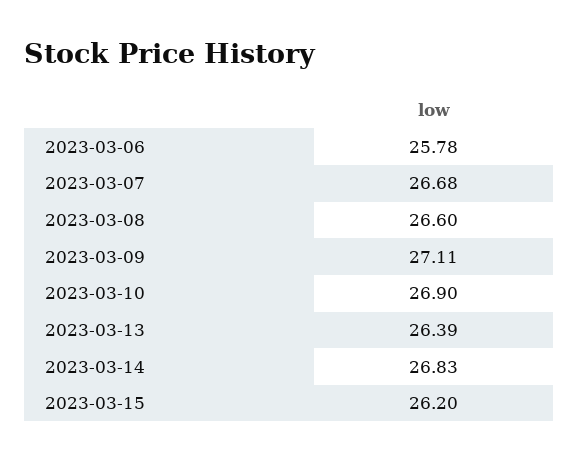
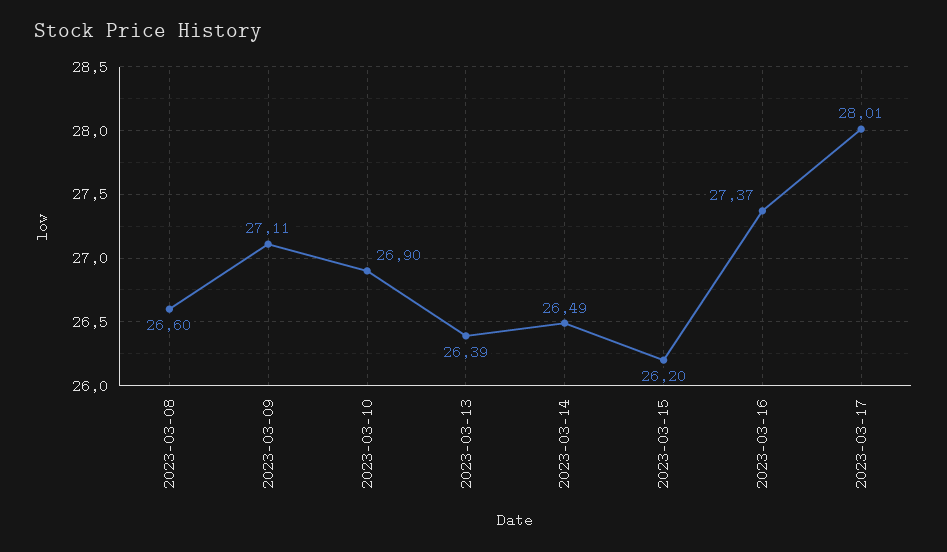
2023-03-06: 25.78 -> none
2023-03-07: 26.68 -> none
2023-03-14: 26.83 -> 26.49
2023-03-16: none -> 27.37
2023-03-17: none -> 28.01

